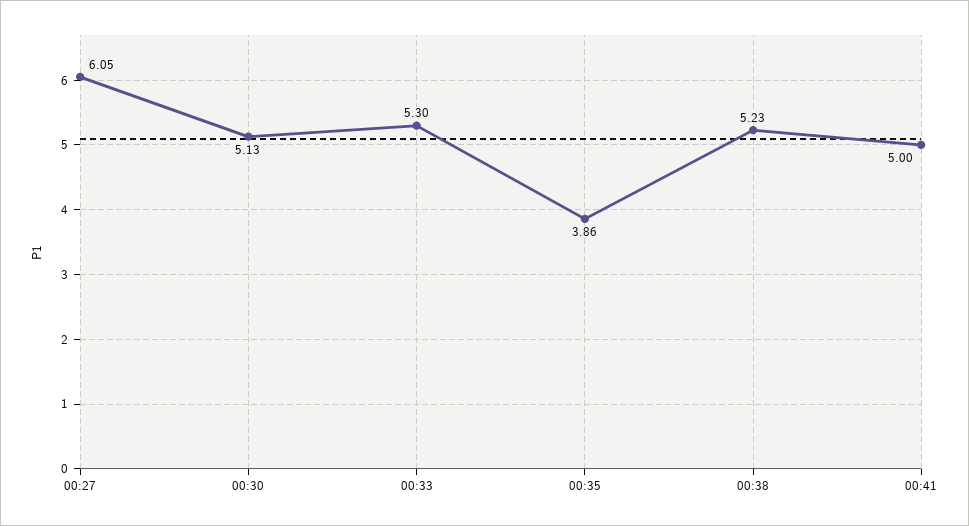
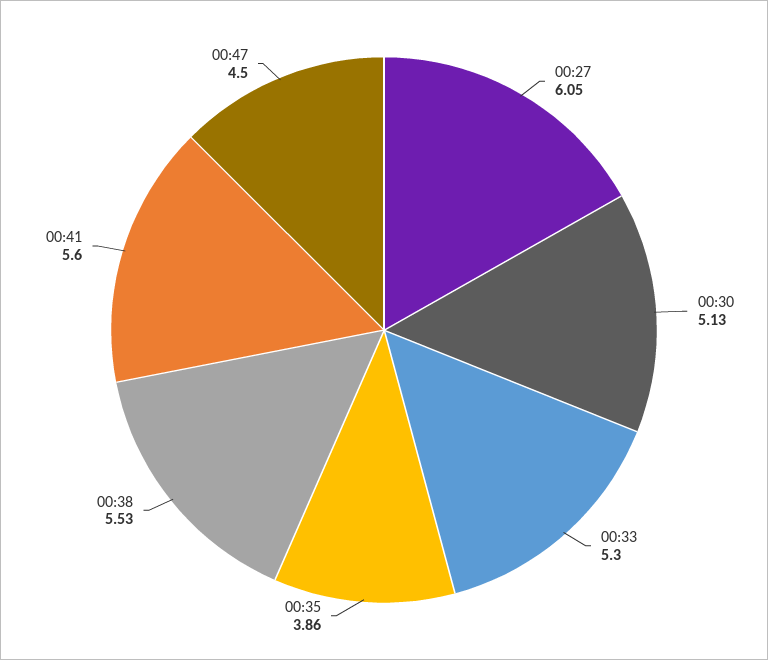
00:38: 5.23 -> 5.53
00:41: 5 -> 5.6
00:47: none -> 4.5

